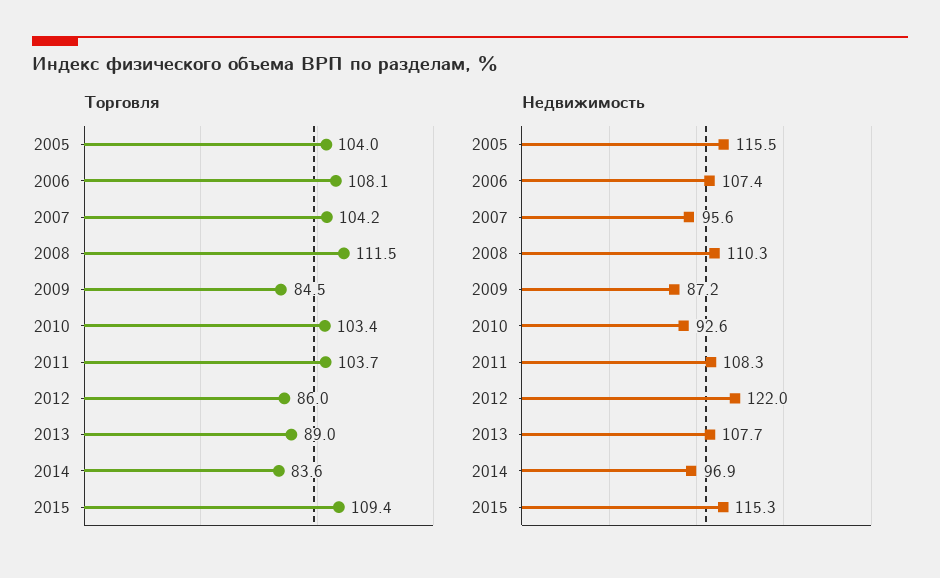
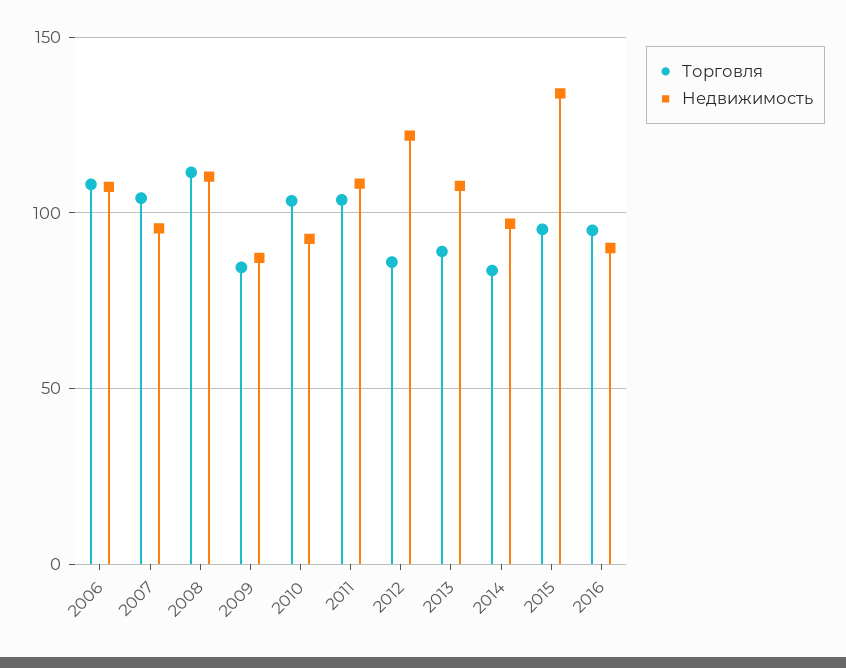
Торговля, 2005: 104 -> none
Торговля, 2015: 109.4 -> 95
Недвижимость, 2005: 115.5 -> none
Недвижимость, 2015: 115.3 -> 135
Торговля, 2016: none -> 95
Недвижимость, 2016: none -> 90

